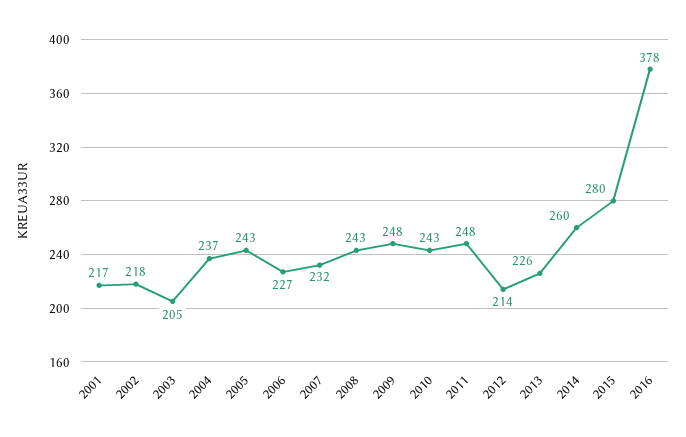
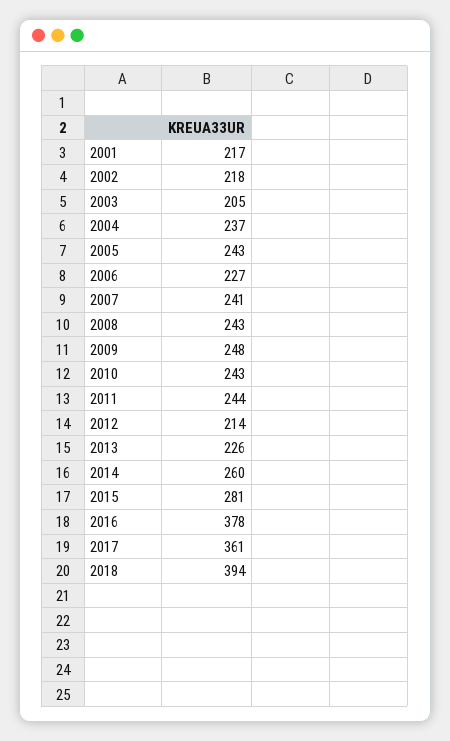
2007: 232 -> 241
2011: 248 -> 244
2015: 280 -> 281
2017: none -> 361
2018: none -> 394

